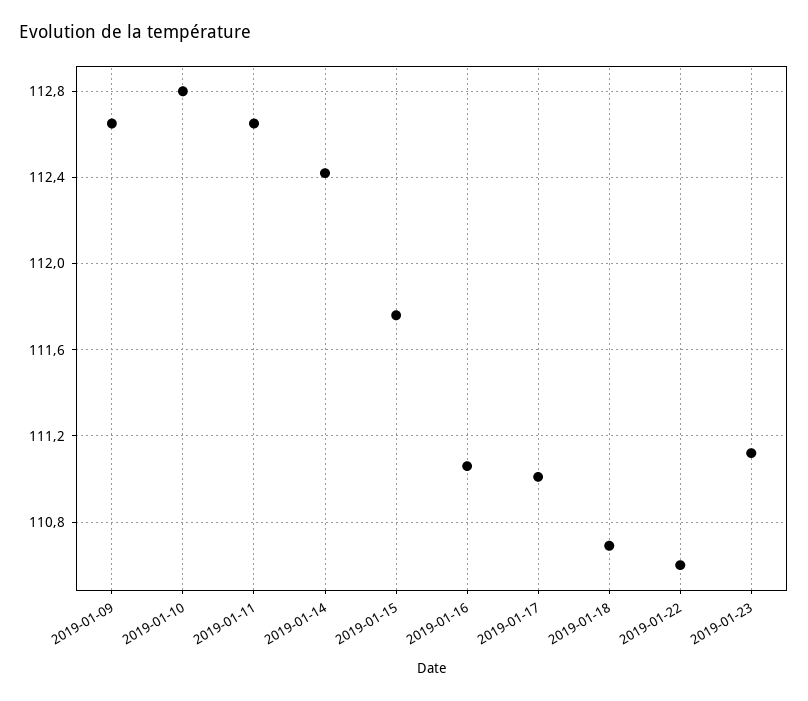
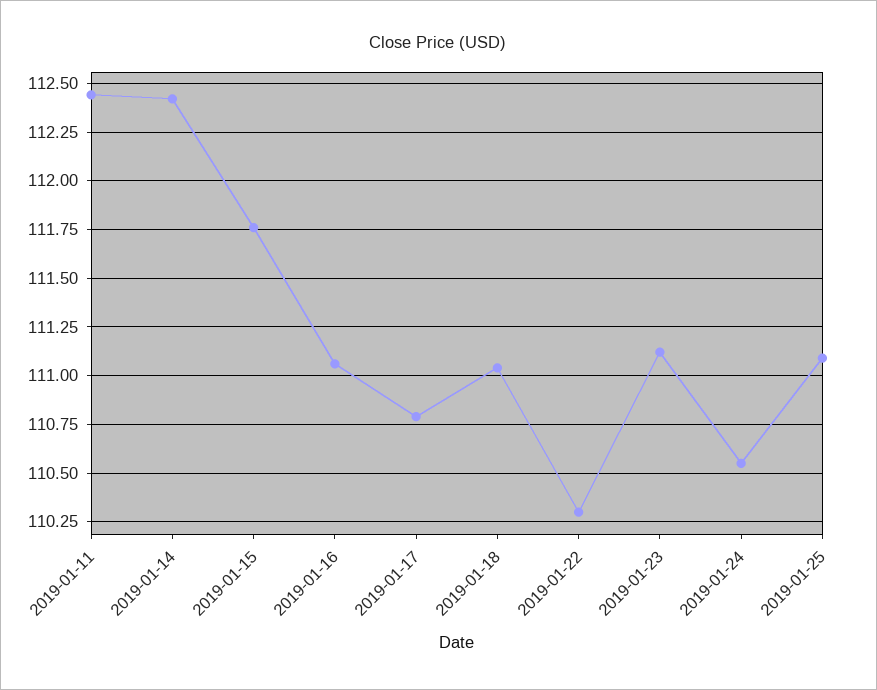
2019-01-09: 112.65 -> none
2019-01-10: 112.8 -> none
2019-01-11: 112.65 -> 112.45
2019-01-17: 111 -> 110.8
2019-01-18: 110.7 -> 111.05
2019-01-22: 110.6 -> 110.3
2019-01-24: none -> 110.55
2019-01-25: none -> 111.1

